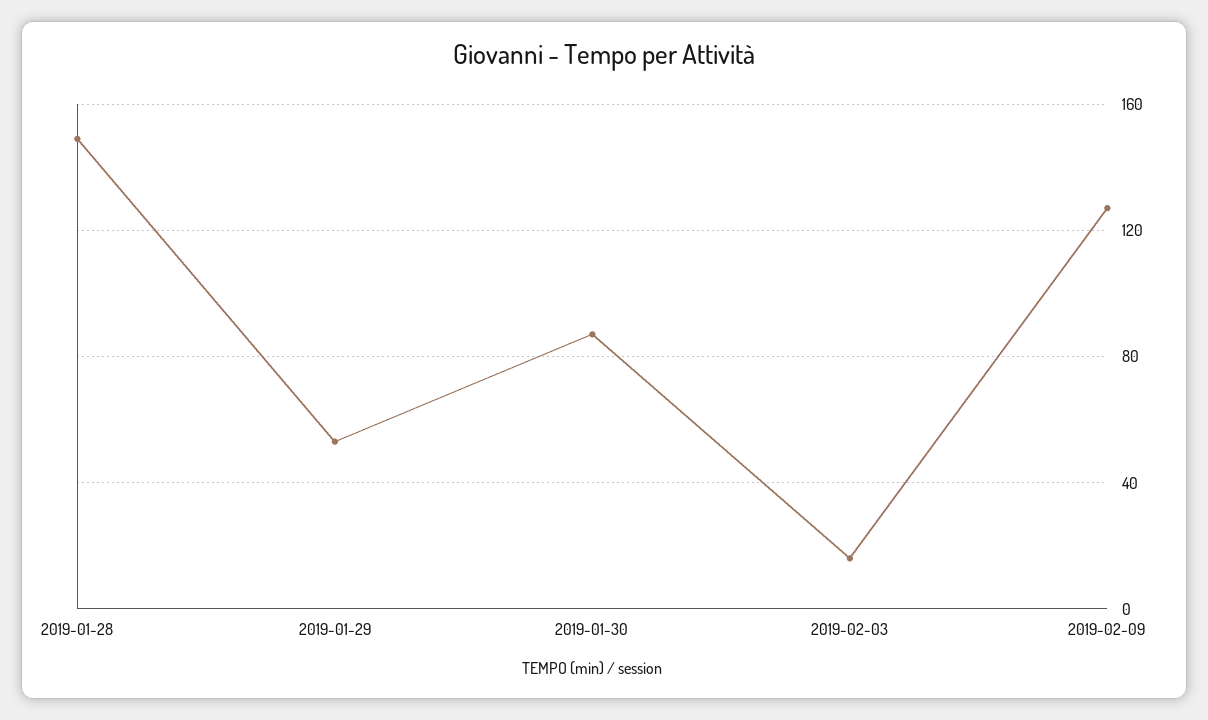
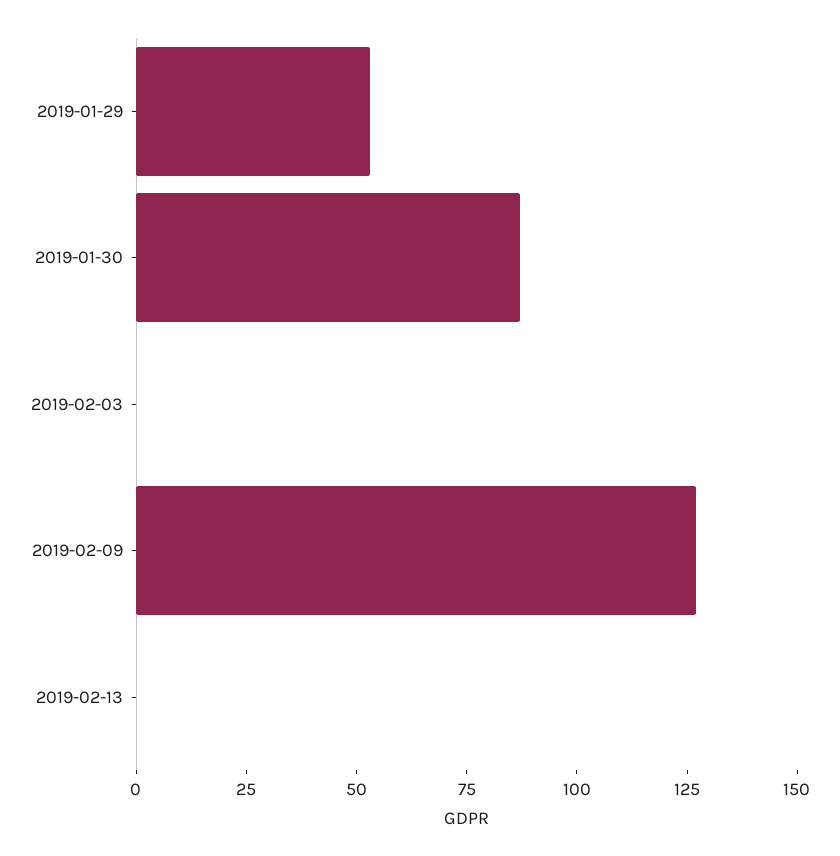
2019-01-28: 150 -> none
2019-02-03: 15 -> 0
2019-02-13: none -> 0

